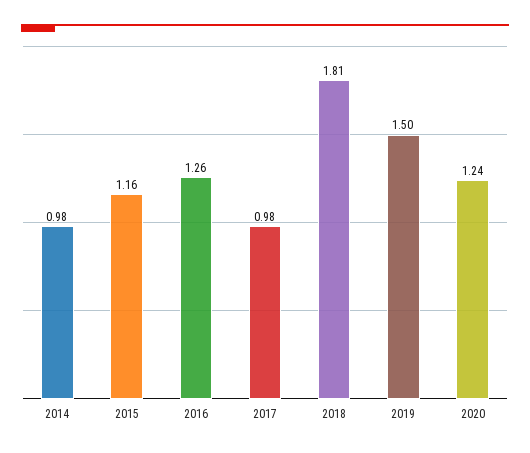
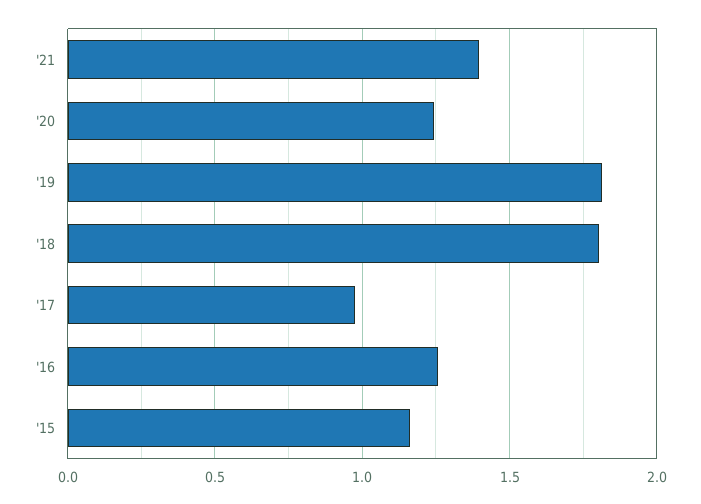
2014: 0.98 -> none
2019: 1.5 -> 1.8
'21: none -> 1.4

